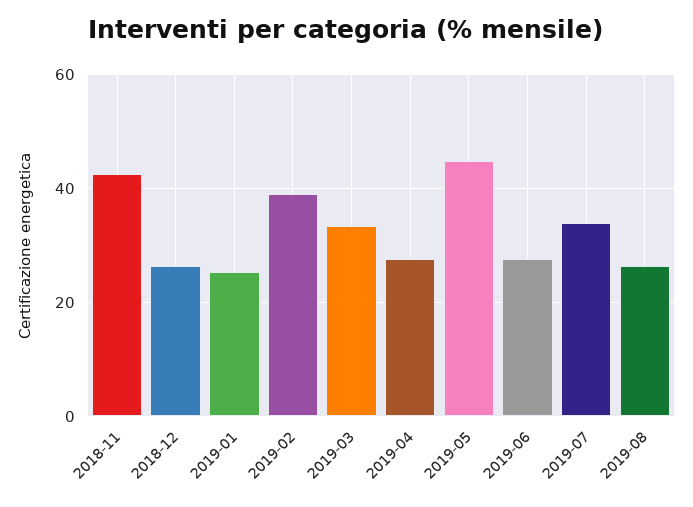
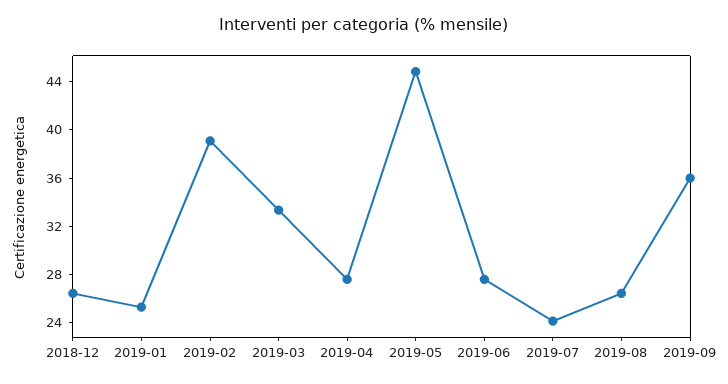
2018-11: 42 -> none
2019-07: 34 -> 24
2019-09: none -> 36

